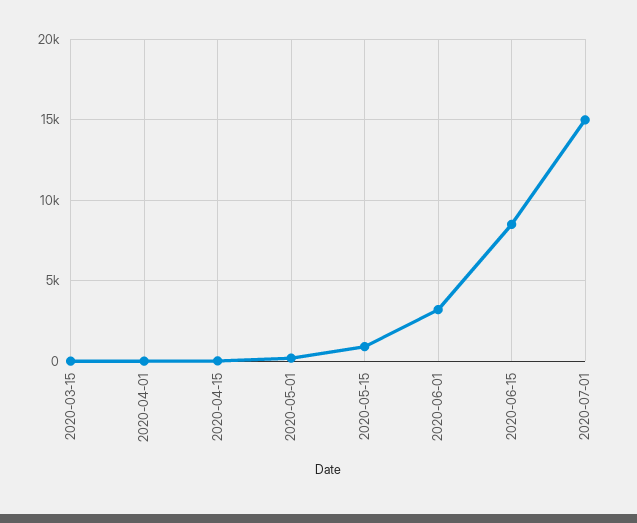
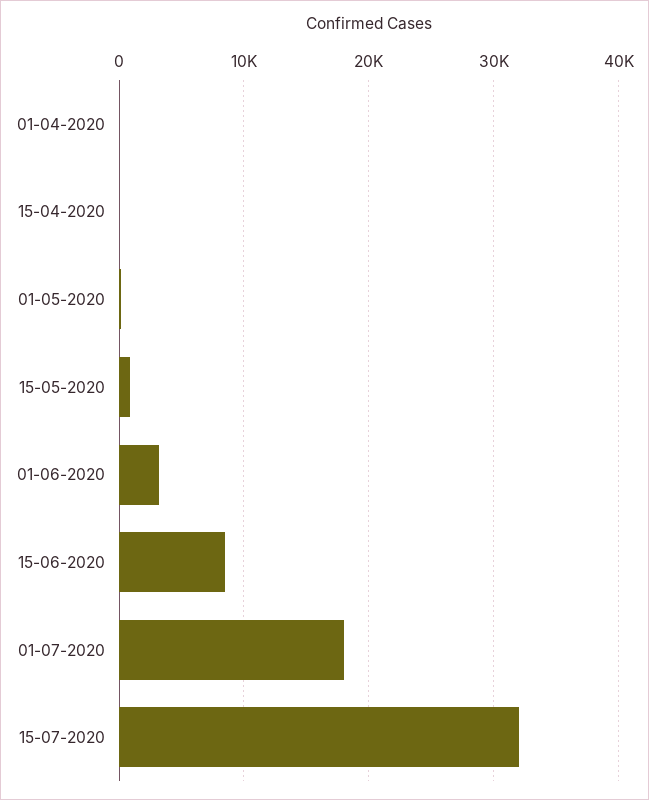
2020-03-15: 0 -> none
2020-07-01: 15000 -> 18000
15-07-2020: none -> 32000

